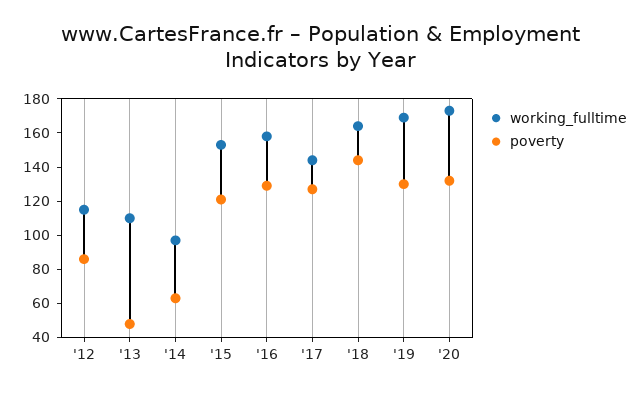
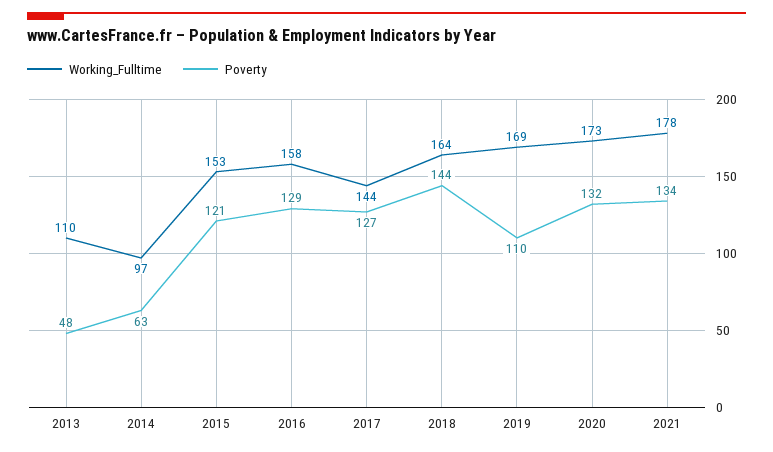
working_fulltime, '12: 115 -> none
poverty, '12: 85 -> none
poverty, '19: 130 -> 110
working_fulltime, 2021: none -> 178
poverty, 2021: none -> 134

